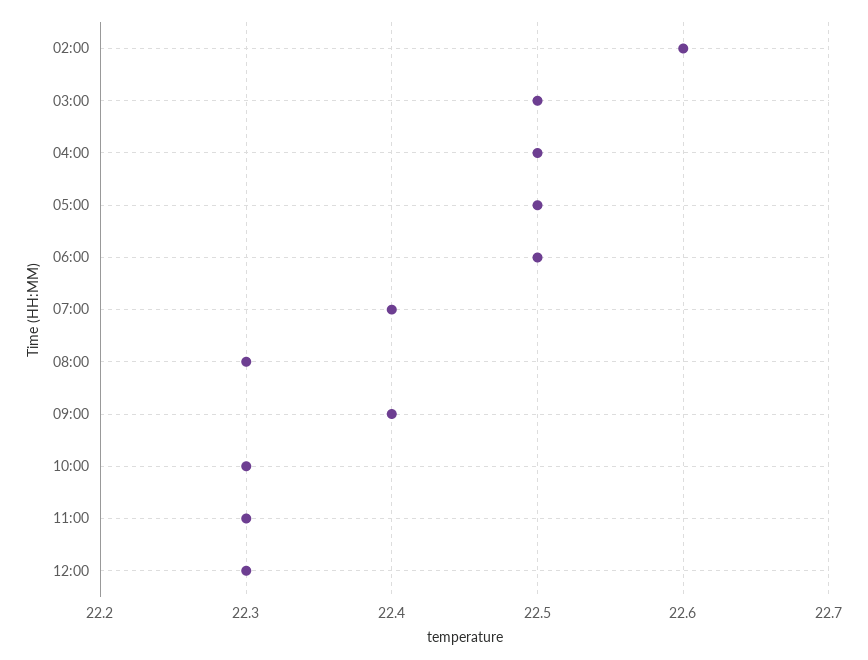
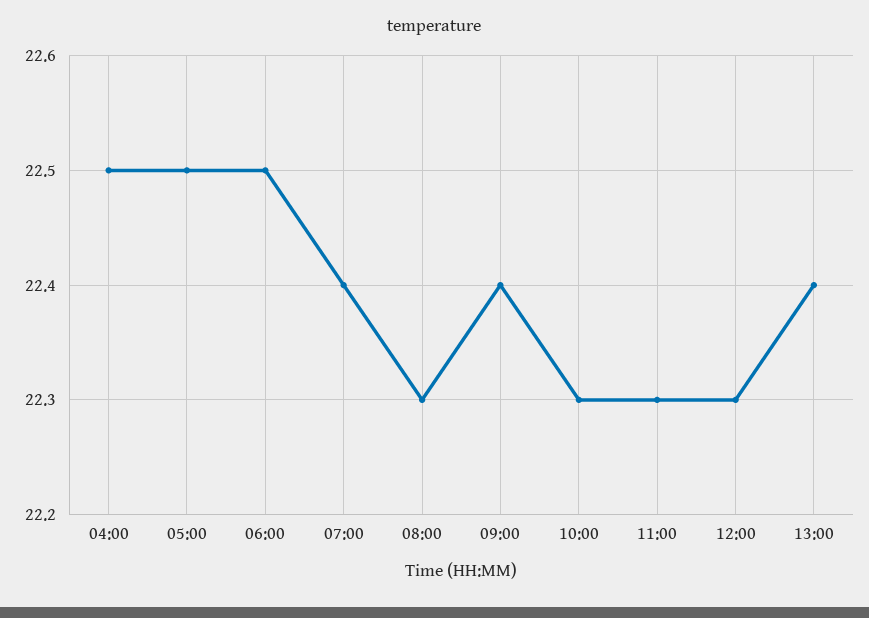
02:00: 22.6 -> none
03:00: 22.5 -> none
13:00: none -> 22.4

